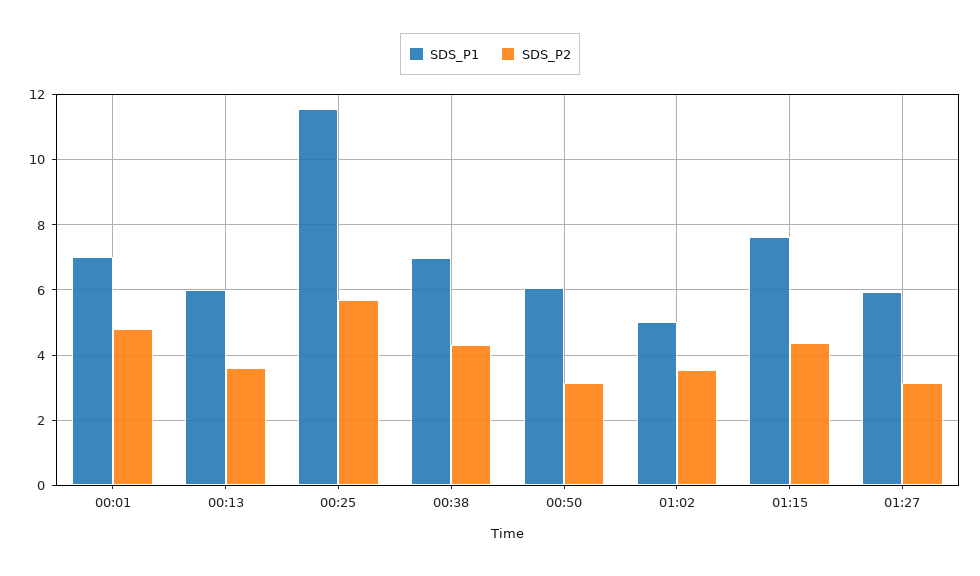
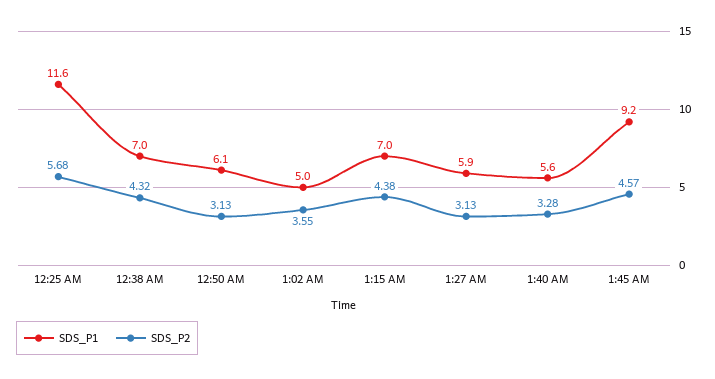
SDS_P1, 00:01: 7 -> none
SDS_P2, 00:01: 4.8 -> none
SDS_P1, 00:13: 6 -> none
SDS_P2, 00:13: 3.6 -> none
SDS_P1, 01:15: 7.6 -> 7
SDS_P1, 1:40 AM: none -> 5.6
SDS_P2, 1:40 AM: none -> 3.28
SDS_P1, 1:45 AM: none -> 9.2
SDS_P2, 1:45 AM: none -> 4.57

